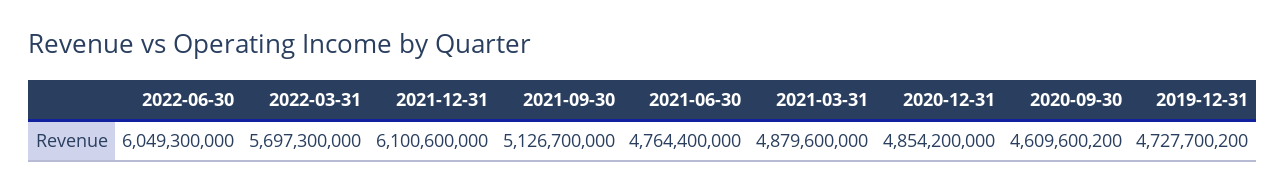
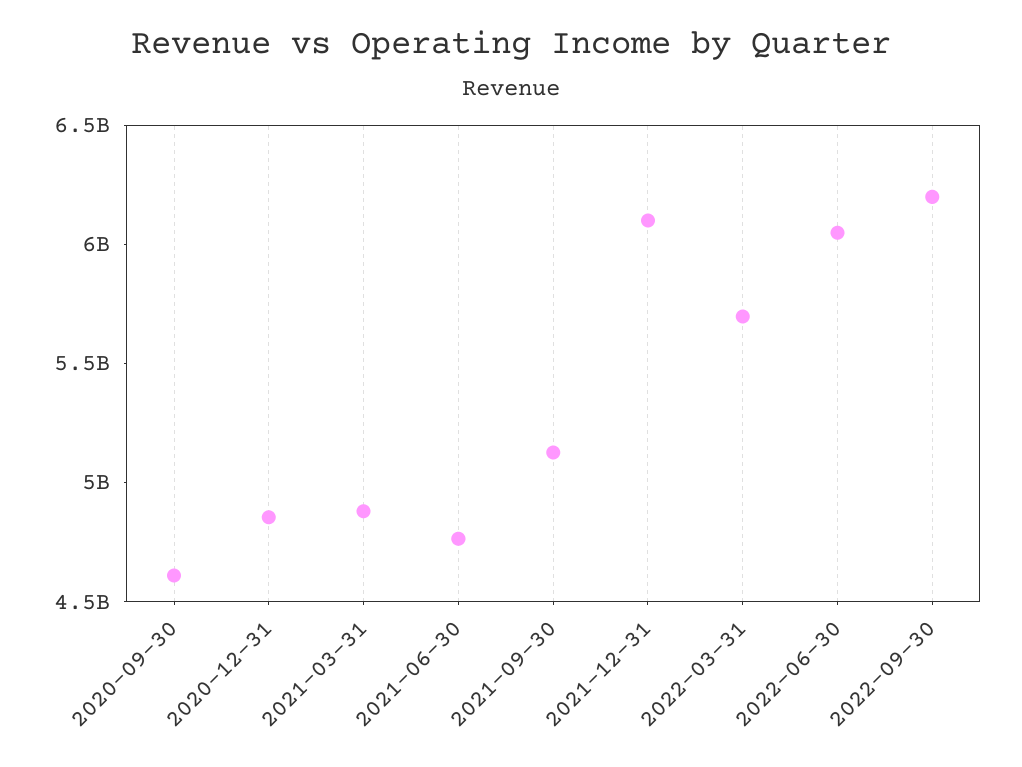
2019-12-31: 4727700200 -> none
2022-09-30: none -> 6200000000

